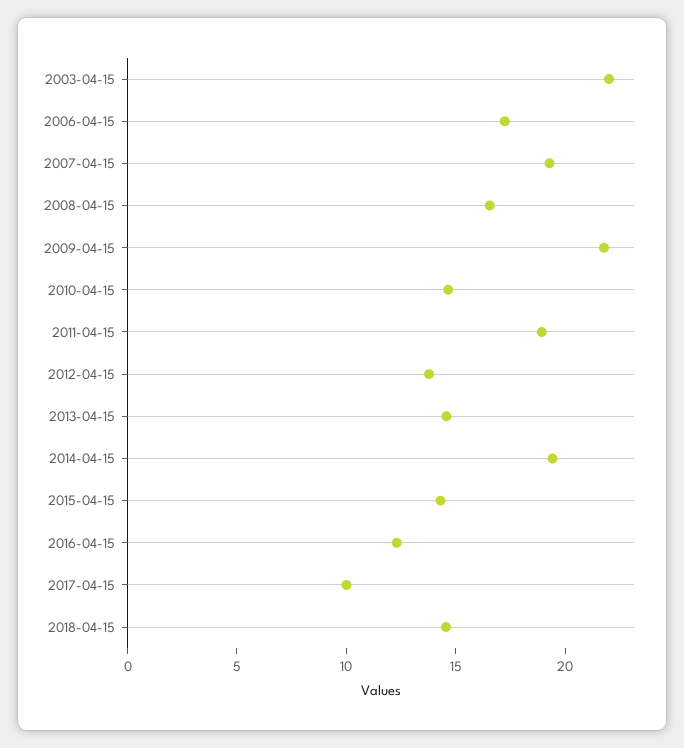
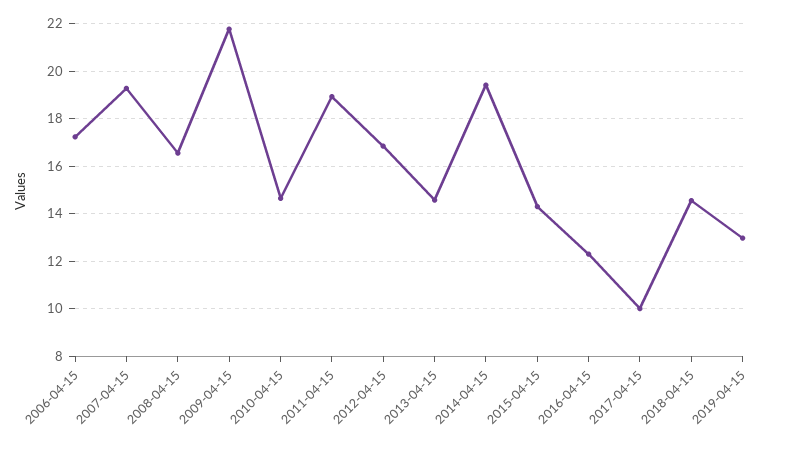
2003-04-15: 22 -> none
2012-04-15: 14 -> 17
2019-04-15: none -> 13

